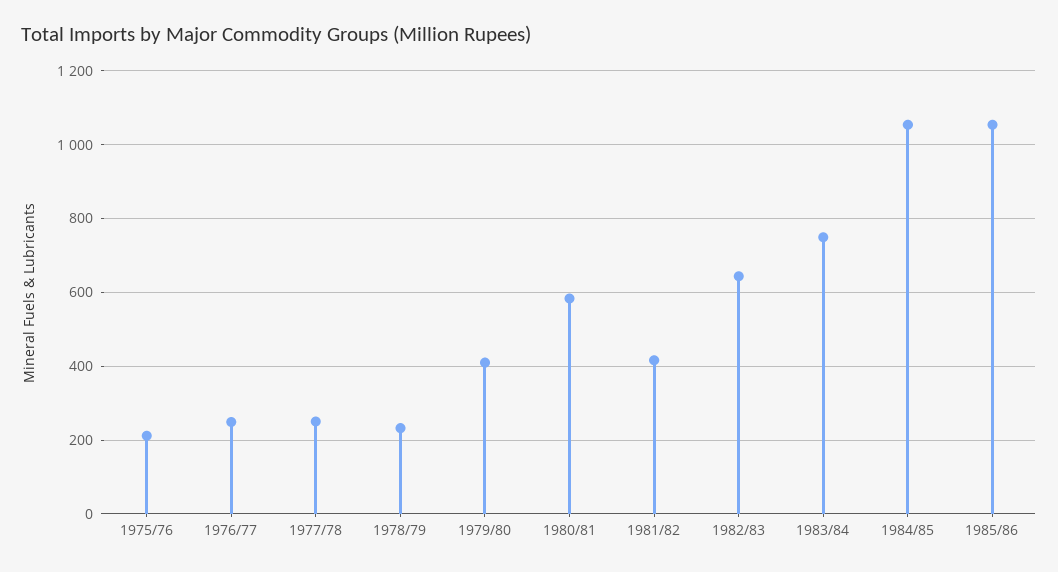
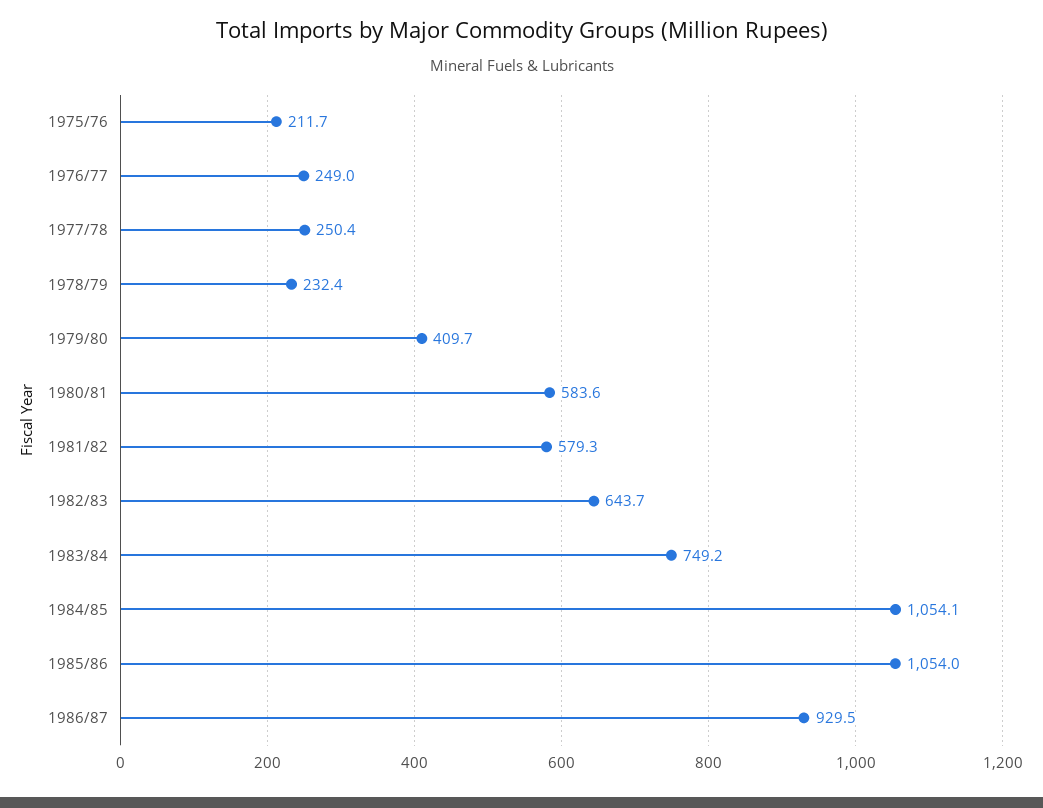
1981/82: 420 -> 579.3
1986/87: none -> 929.5

